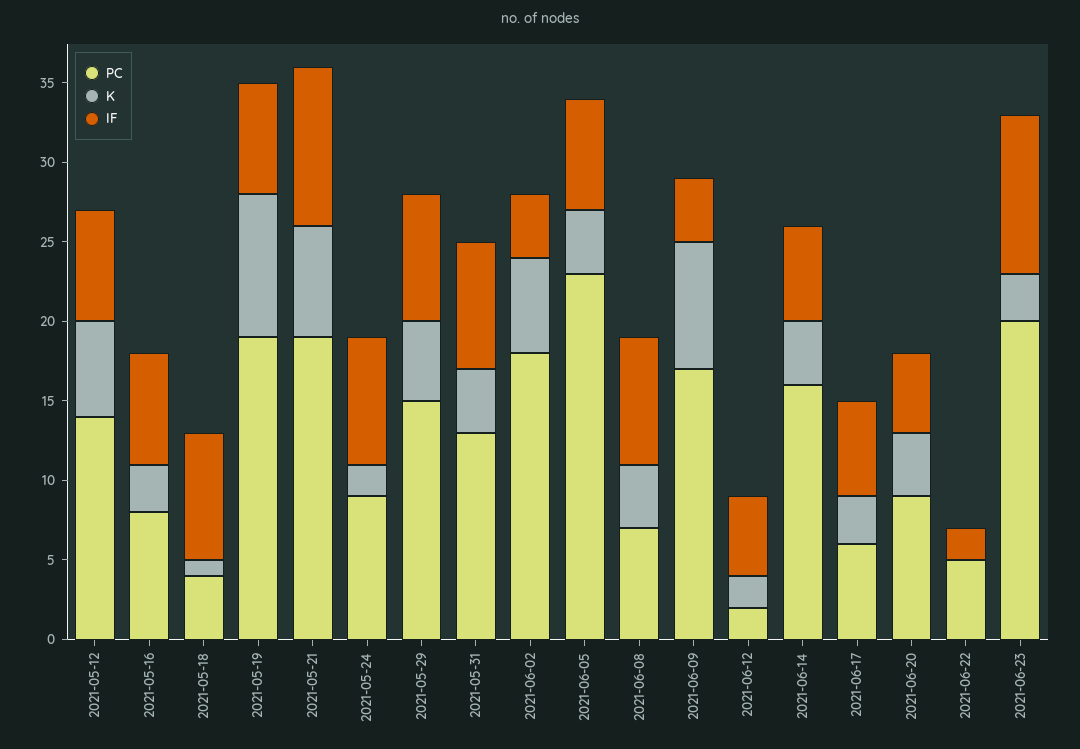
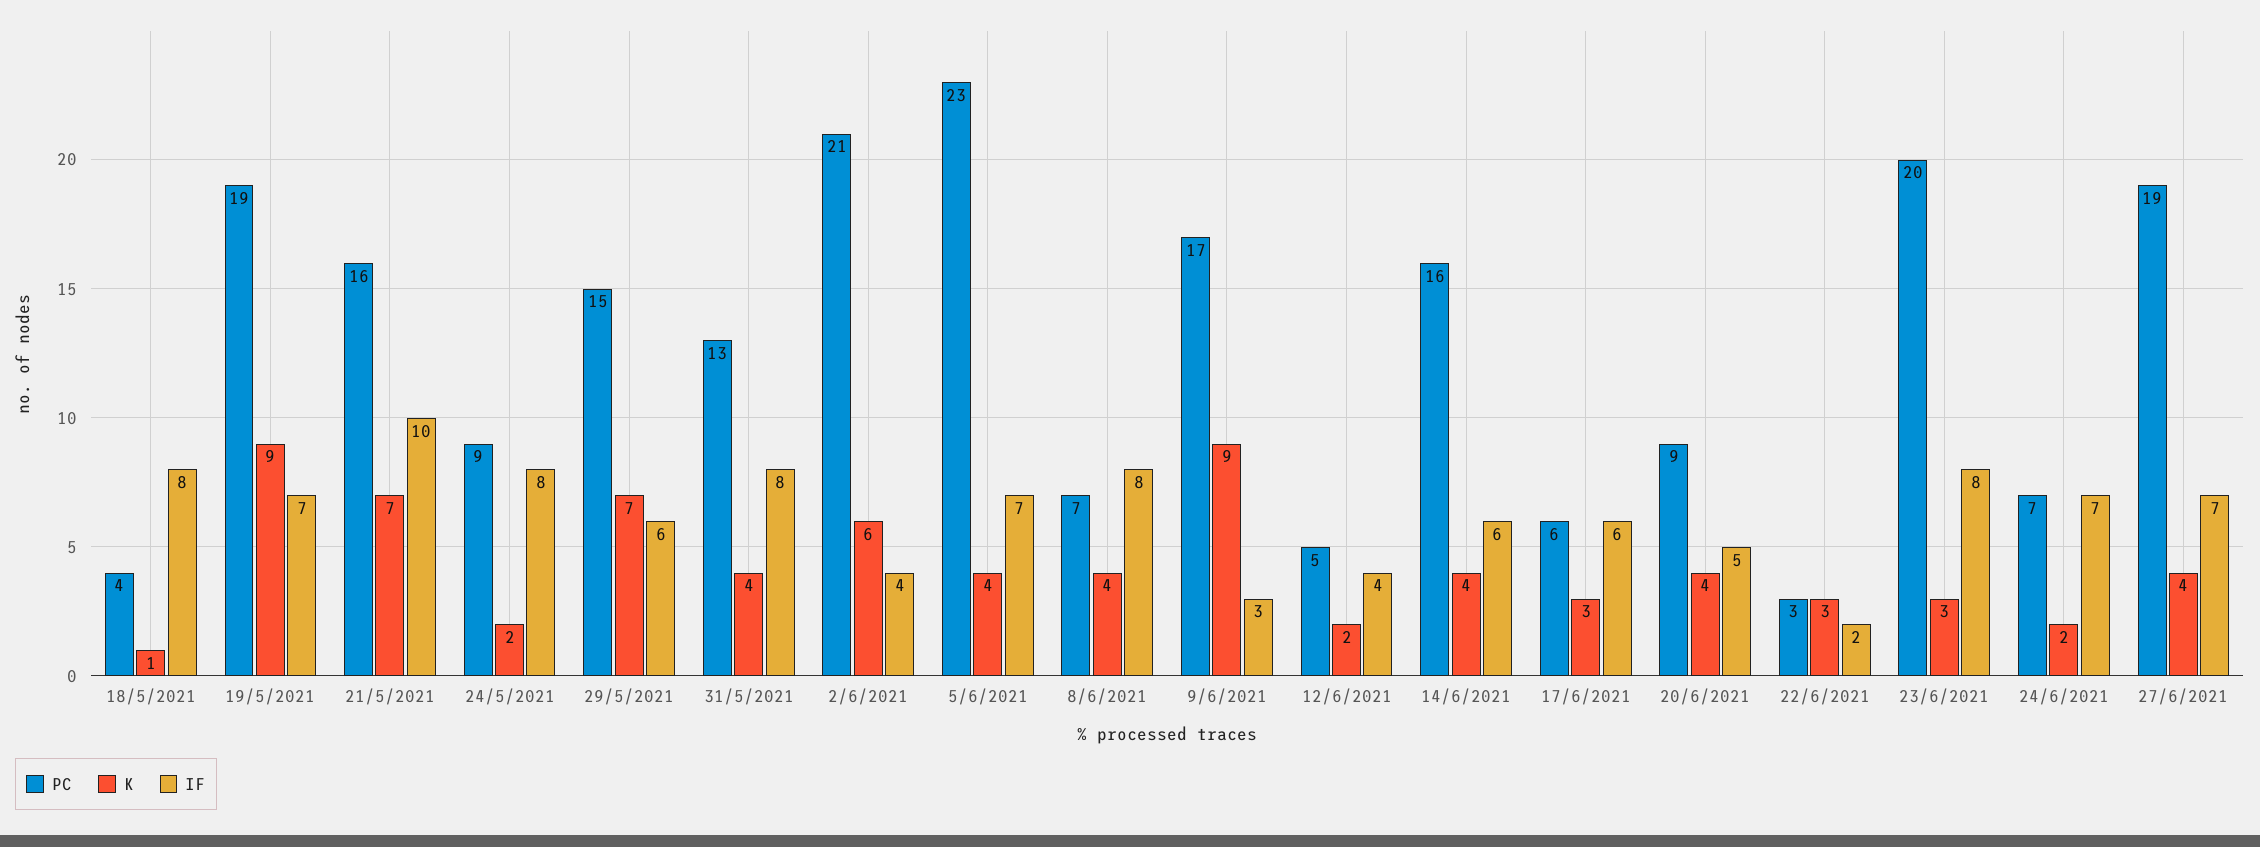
PC, 2021-05-12: 14 -> none
K, 2021-05-12: 6 -> none
IF, 2021-05-12: 7 -> none
PC, 2021-05-16: 8 -> none
K, 2021-05-16: 3 -> none
IF, 2021-05-16: 7 -> none
PC, 2021-05-21: 19 -> 16
K, 2021-05-29: 5 -> 7
IF, 2021-05-29: 8 -> 6
PC, 2021-06-02: 18 -> 21
K, 2021-06-09: 8 -> 9
IF, 2021-06-09: 4 -> 3
PC, 2021-06-12: 2 -> 5
IF, 2021-06-12: 5 -> 4
PC, 2021-06-22: 5 -> 3
K, 2021-06-22: 0 -> 3
IF, 2021-06-23: 10 -> 8
PC, 24/6/2021: none -> 7
K, 24/6/2021: none -> 2
IF, 24/6/2021: none -> 7
PC, 27/6/2021: none -> 19
K, 27/6/2021: none -> 4
IF, 27/6/2021: none -> 7

